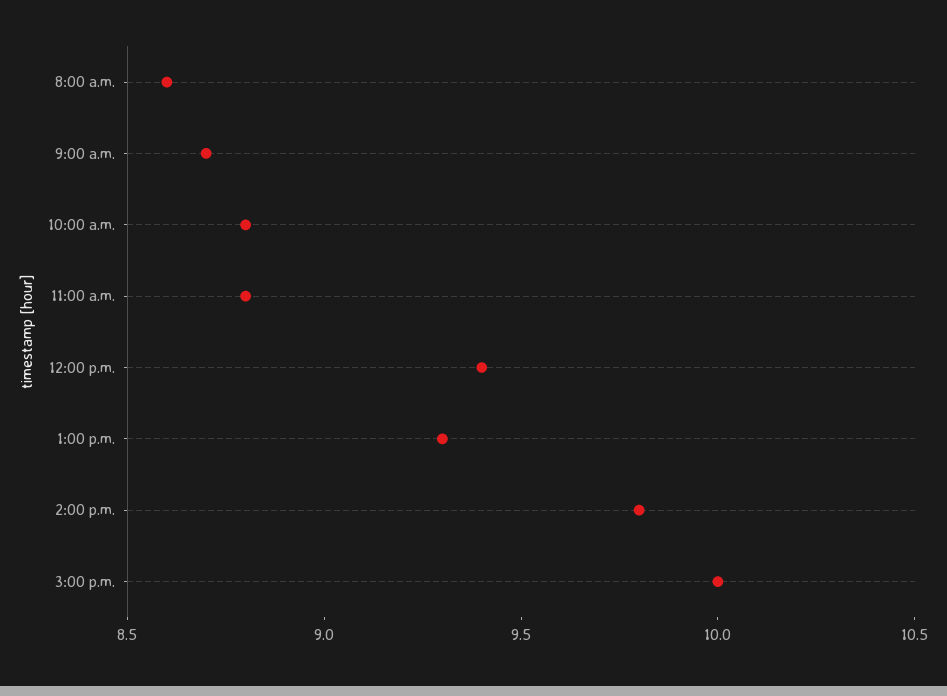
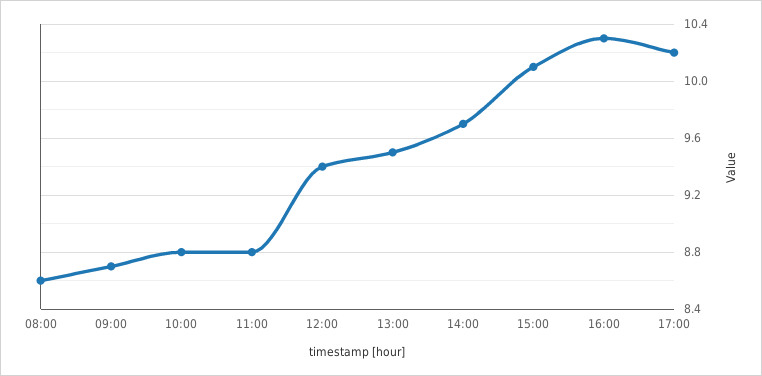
1:00 p.m.: 9.3 -> 9.5
2:00 p.m.: 9.8 -> 9.7
3:00 p.m.: 10 -> 10.1
16:00: none -> 10.3
17:00: none -> 10.2

